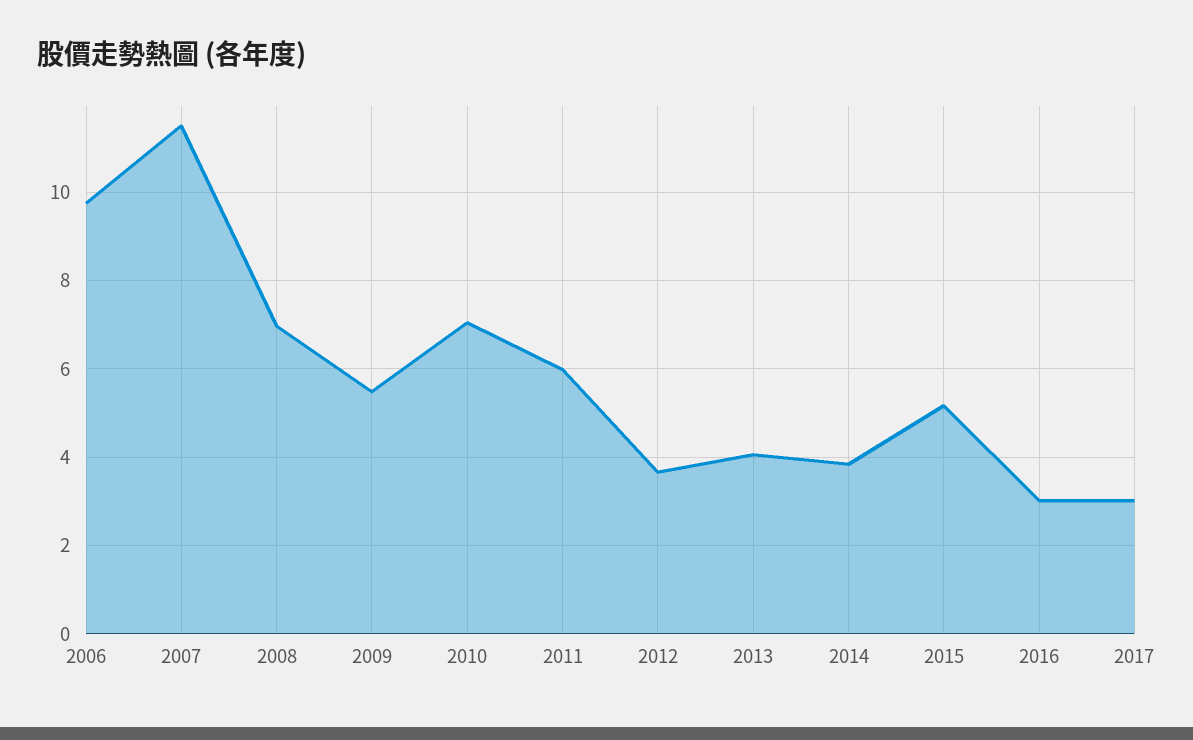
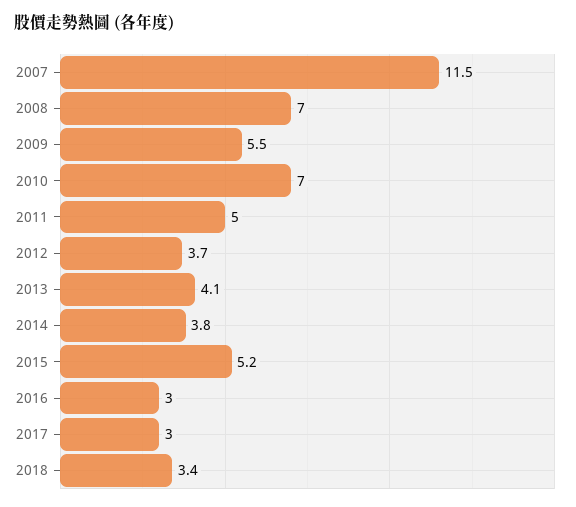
2006: 9.8 -> none
2011: 6 -> 5
2018: none -> 3.4

